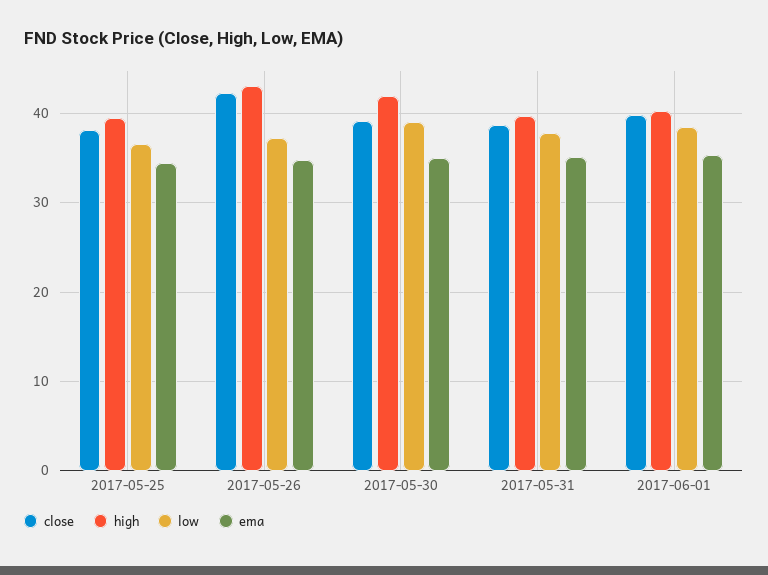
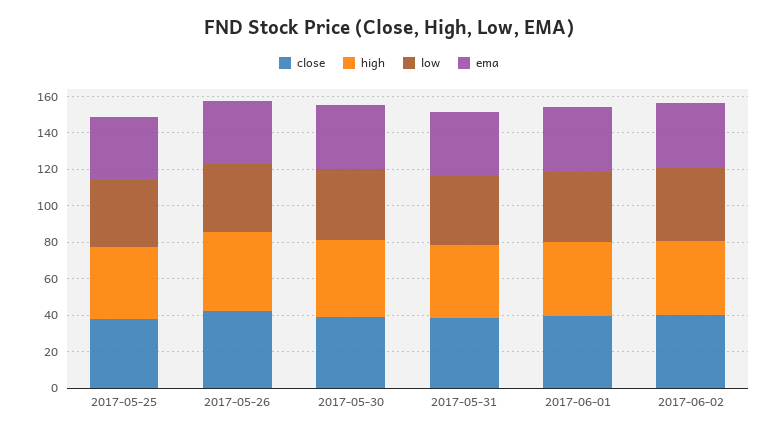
close, 2017-06-02: none -> 40
high, 2017-06-02: none -> 40
low, 2017-06-02: none -> 40
ema, 2017-06-02: none -> 35

